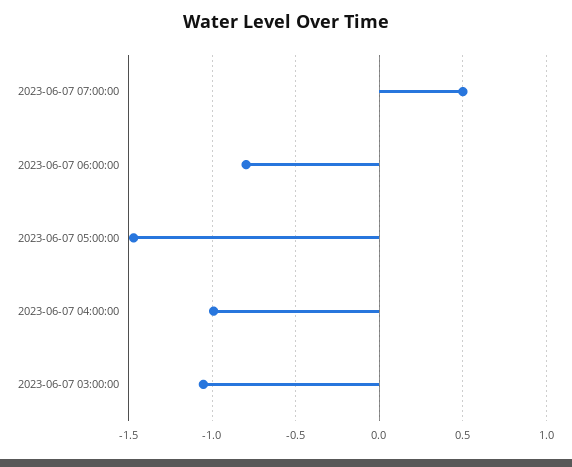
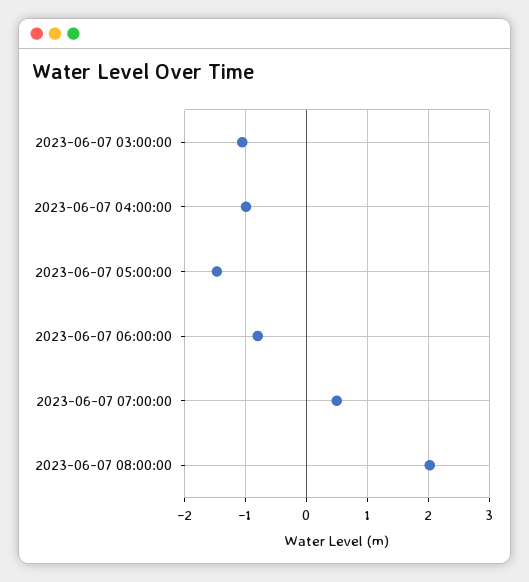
2023-06-07 08:00:00: none -> 2

